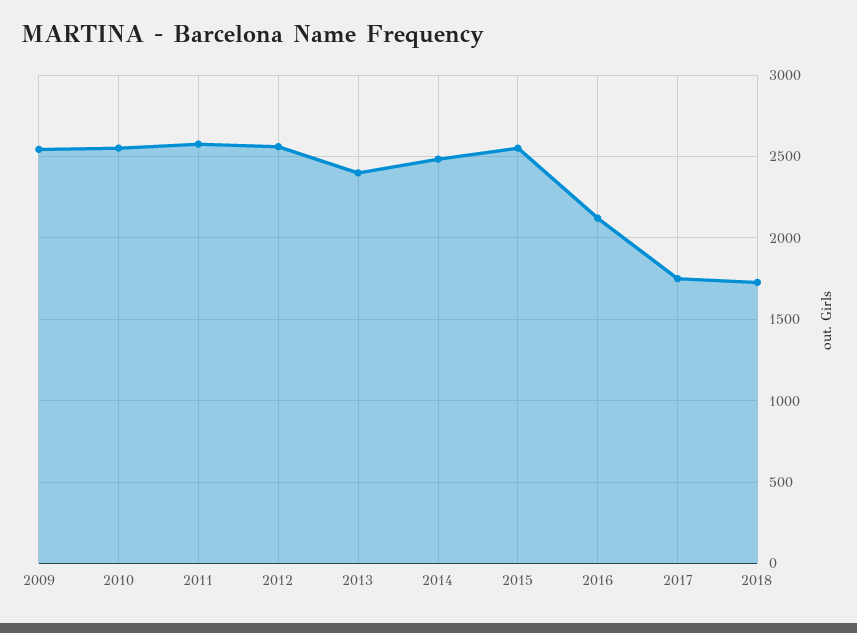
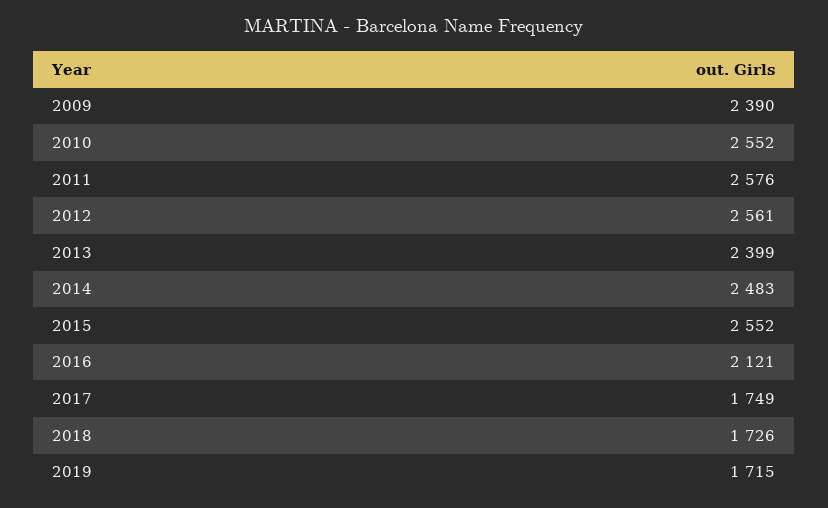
2009: 2550 -> 2390
2019: none -> 1715

